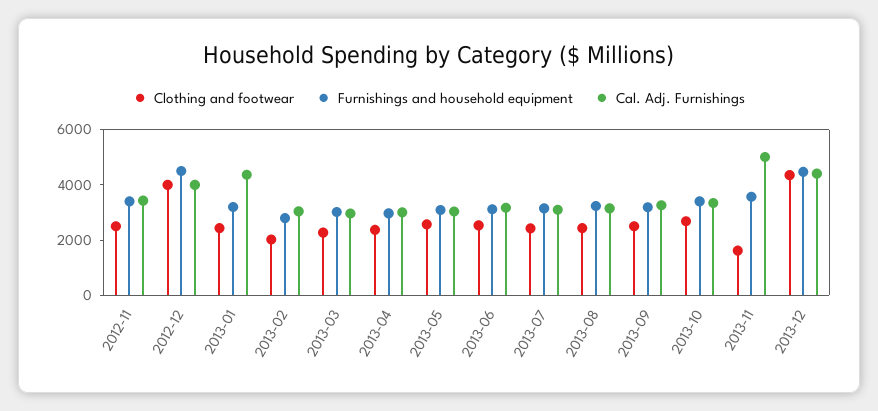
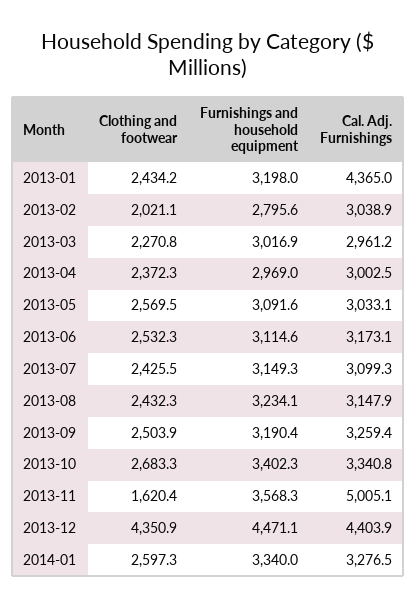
Clothing and footwear, 2012-11: 2500 -> none
Furnishings and household equipment, 2012-11: 3500 -> none
Cal. Adj. Furnishings, 2012-11: 3500 -> none
Clothing and footwear, 2012-12: 4000 -> none
Furnishings and household equipment, 2012-12: 4500 -> none
Cal. Adj. Furnishings, 2012-12: 4000 -> none
Clothing and footwear, 2014-01: none -> 2597.3
Furnishings and household equipment, 2014-01: none -> 3340
Cal. Adj. Furnishings, 2014-01: none -> 3276.5

